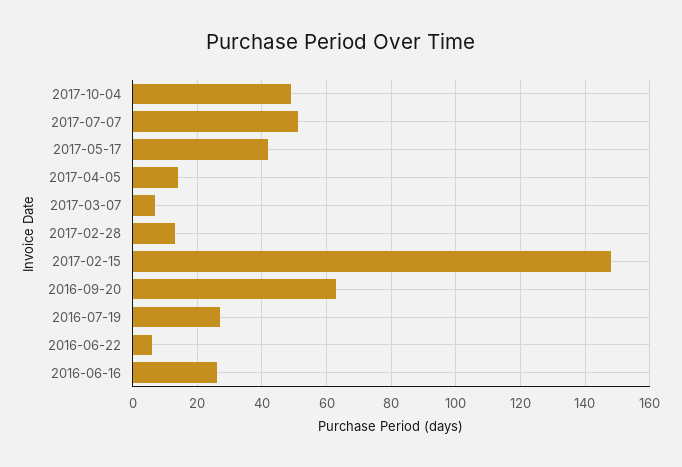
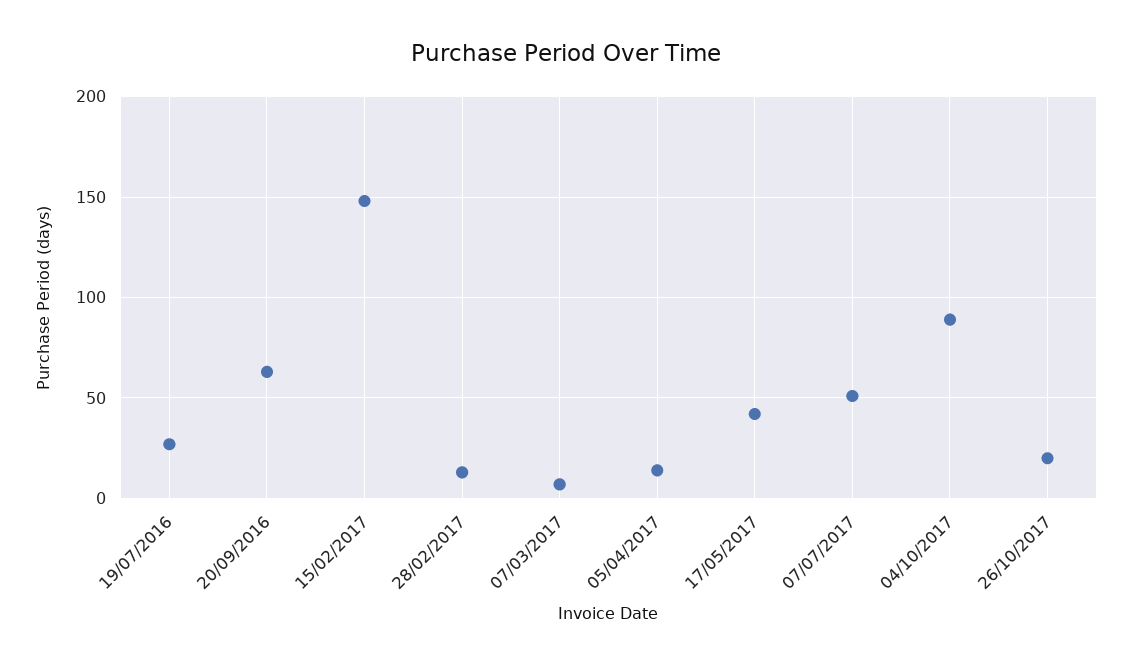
2017-10-04: 50 -> 90
2016-06-22: 5 -> none
2016-06-16: 25 -> none
26/10/2017: none -> 20

